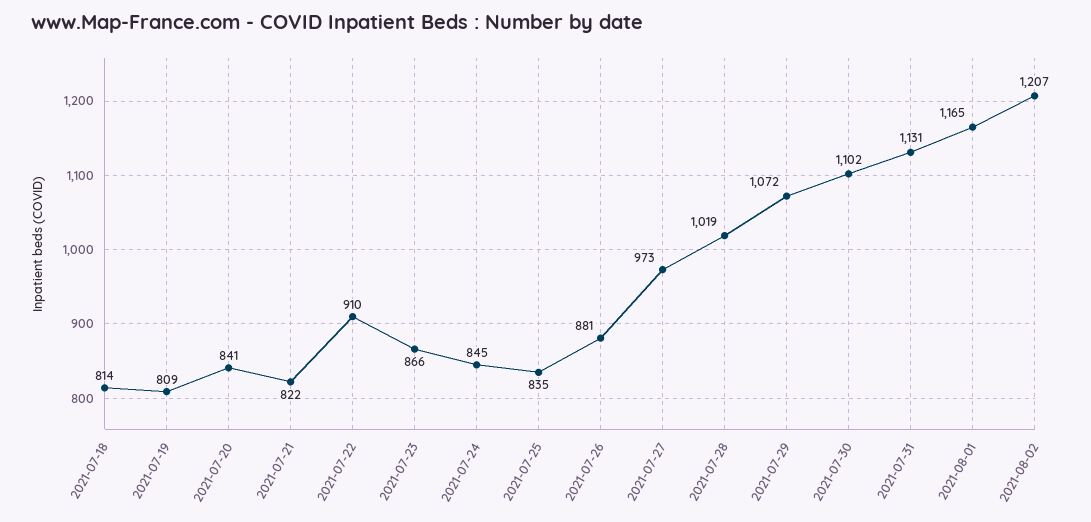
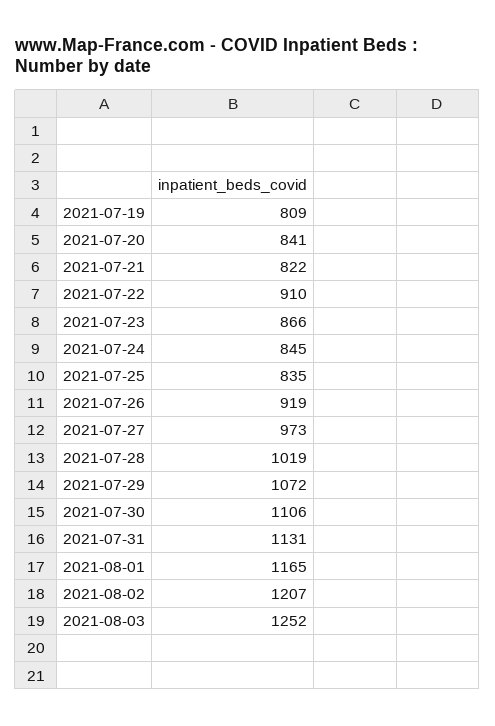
2021-07-18: 814 -> none
2021-07-26: 881 -> 919
2021-07-30: 1102 -> 1106
2021-08-03: none -> 1252

